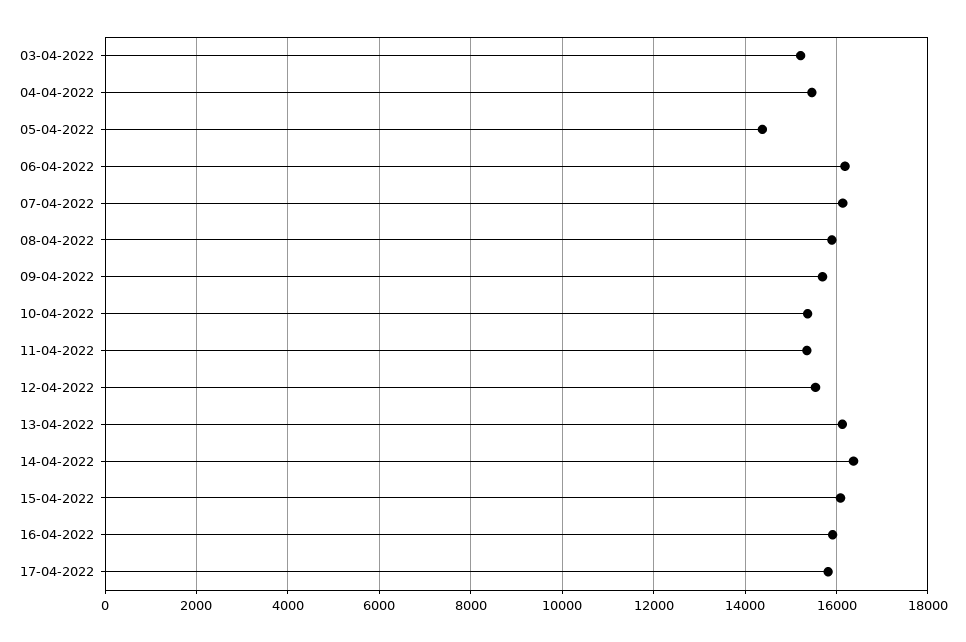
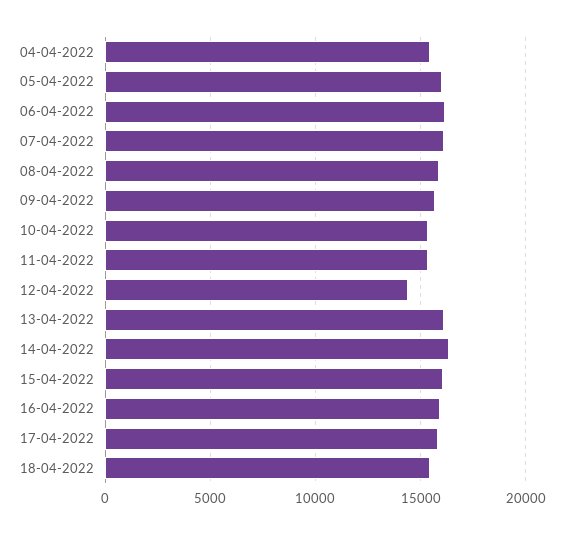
03-04-2022: 15200 -> none
05-04-2022: 14400 -> 16000
12-04-2022: 15600 -> 14500
18-04-2022: none -> 15500

